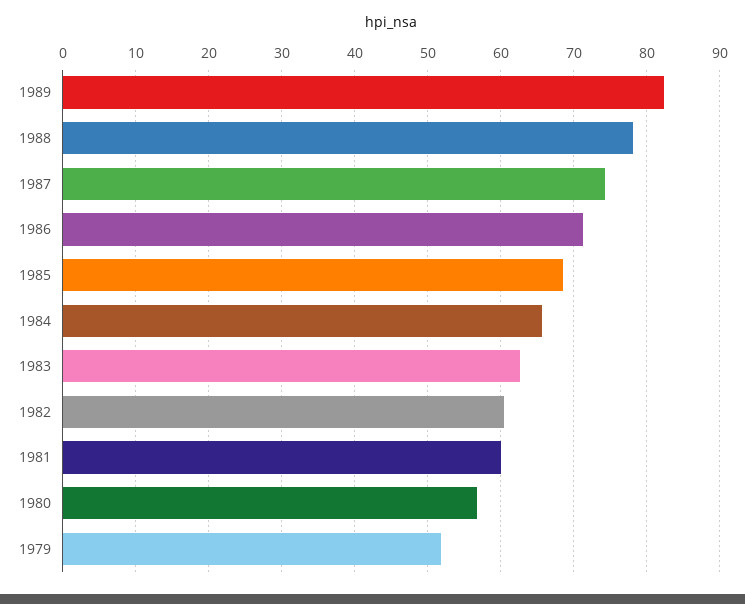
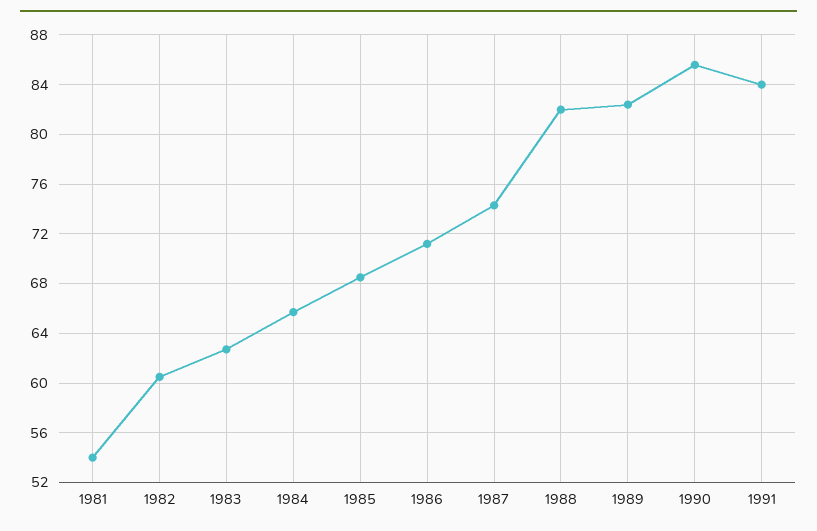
1988: 78 -> 82
1981: 60 -> 54
1980: 57 -> none
1979: 52 -> none
1990: none -> 85.5
1991: none -> 84

